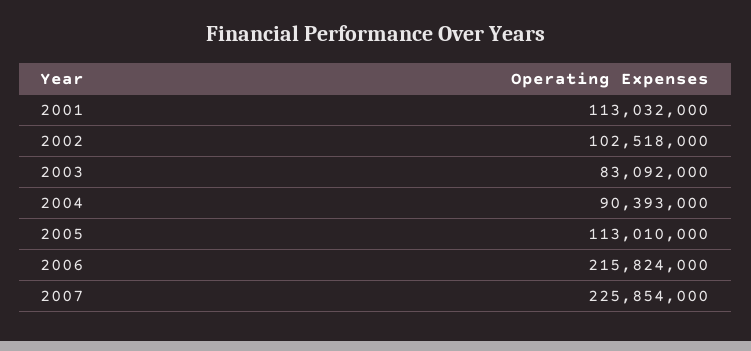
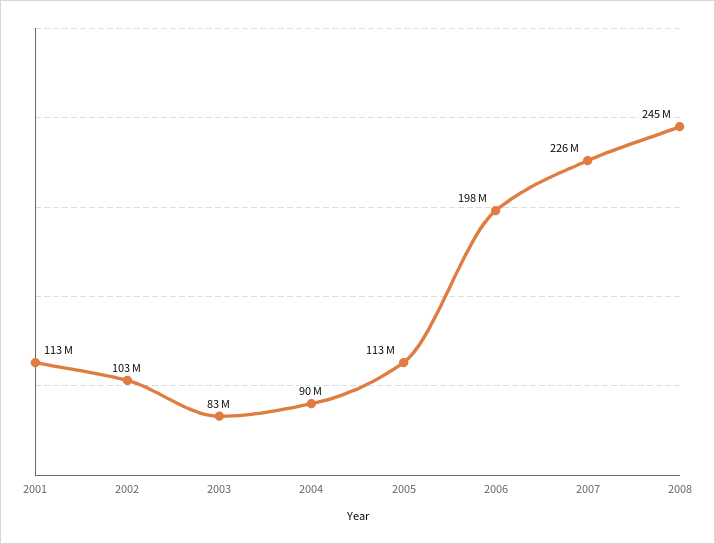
2006: 215824000 -> 198000000
2008: none -> 245000000

